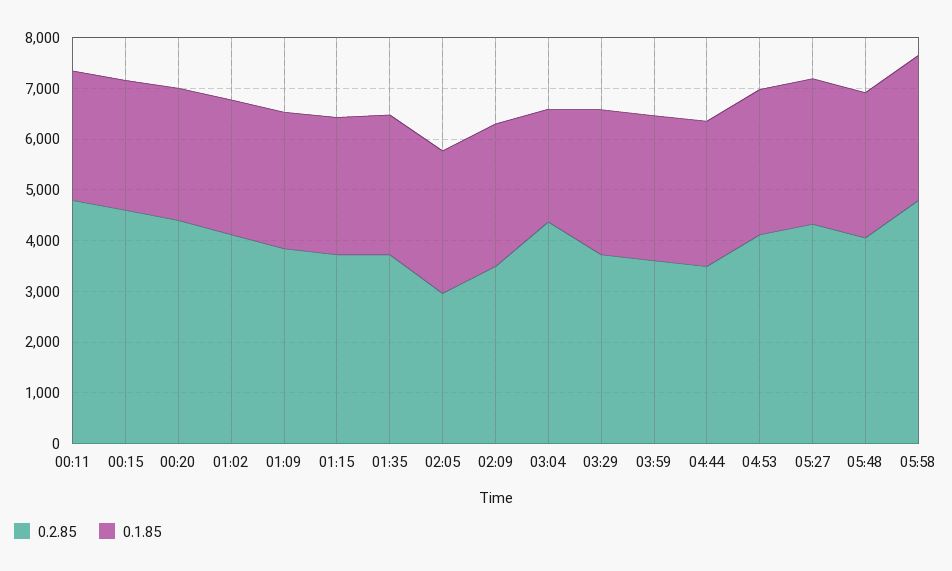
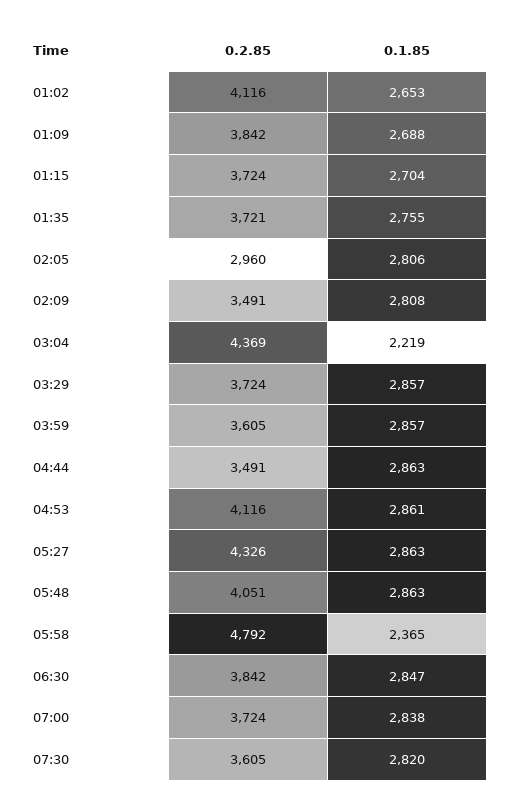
0.2.85, 00:11: 4800 -> none
0.1.85, 00:11: 2600 -> none
0.2.85, 00:15: 4600 -> none
0.1.85, 00:15: 2600 -> none
0.2.85, 00:20: 4400 -> none
0.1.85, 00:20: 2600 -> none
0.1.85, 05:58: 2800 -> 2365
0.2.85, 06:30: none -> 3842
0.1.85, 06:30: none -> 2847
0.2.85, 07:00: none -> 3724
0.1.85, 07:00: none -> 2838
0.2.85, 07:30: none -> 3605
0.1.85, 07:30: none -> 2820

